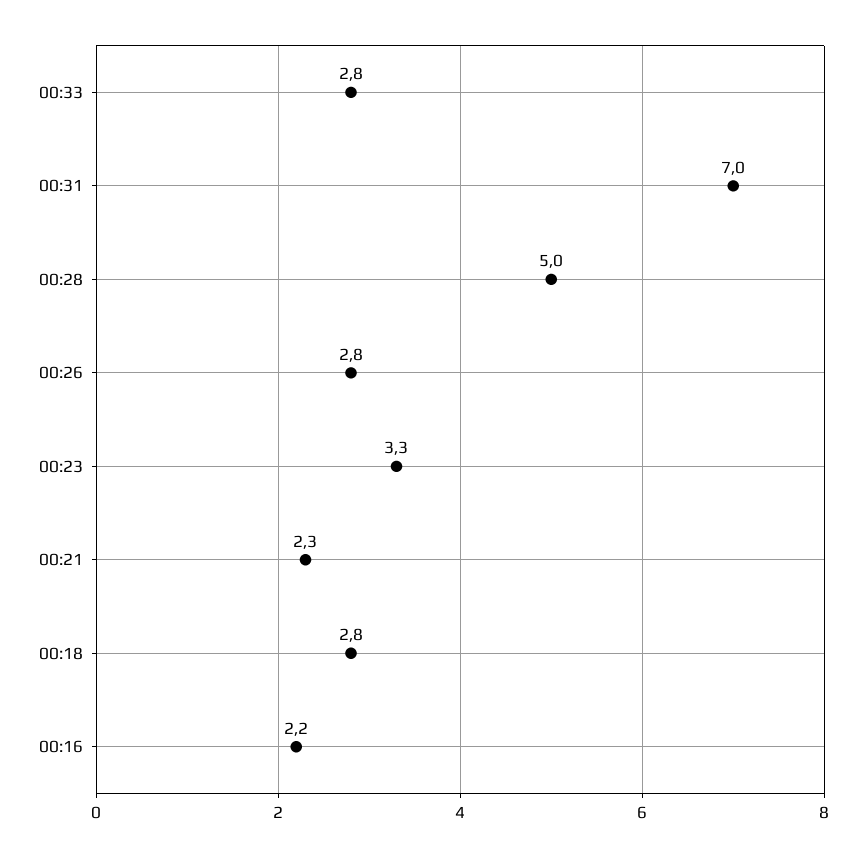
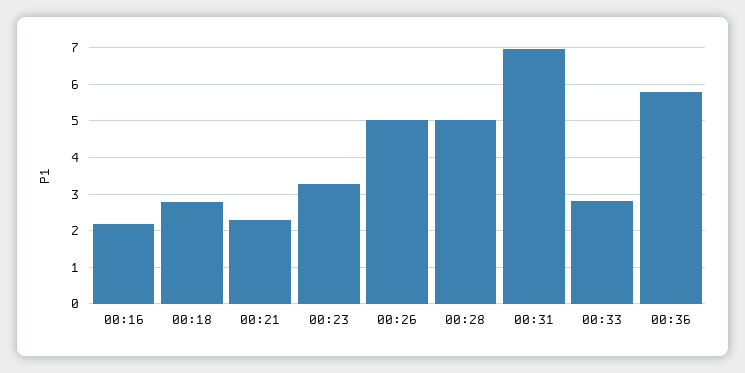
00:26: 2.8 -> 5
00:36: none -> 5.8

